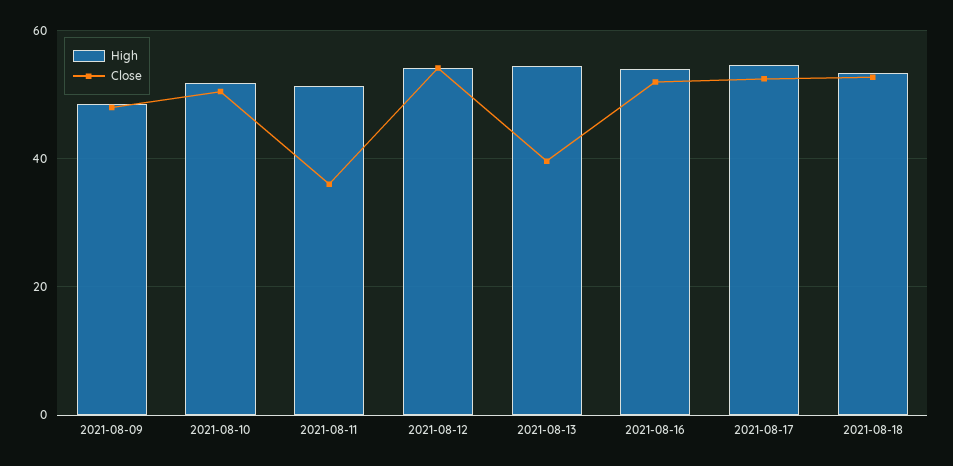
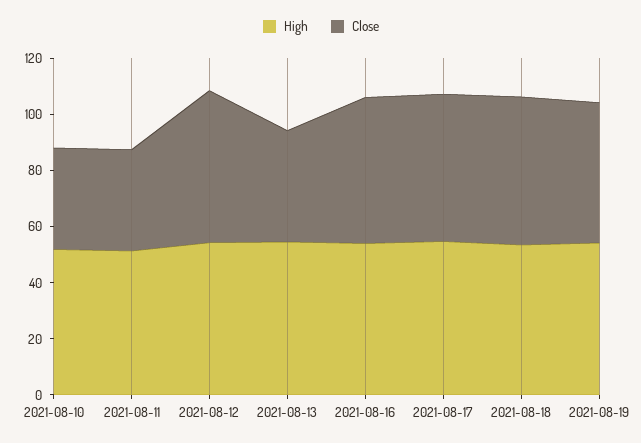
High, 2021-08-09: 48 -> none
Close, 2021-08-09: 48 -> none
Close, 2021-08-10: 50 -> 35
High, 2021-08-19: none -> 55
Close, 2021-08-19: none -> 50

